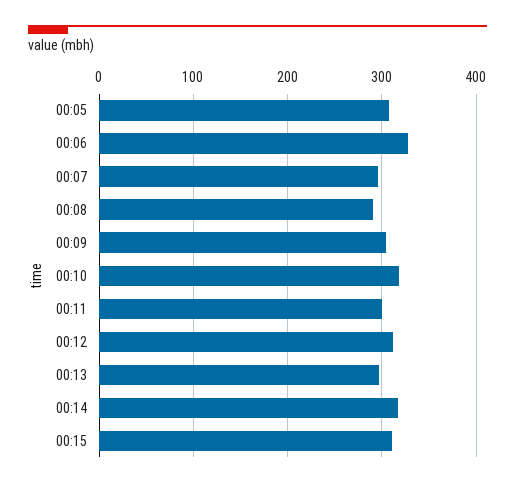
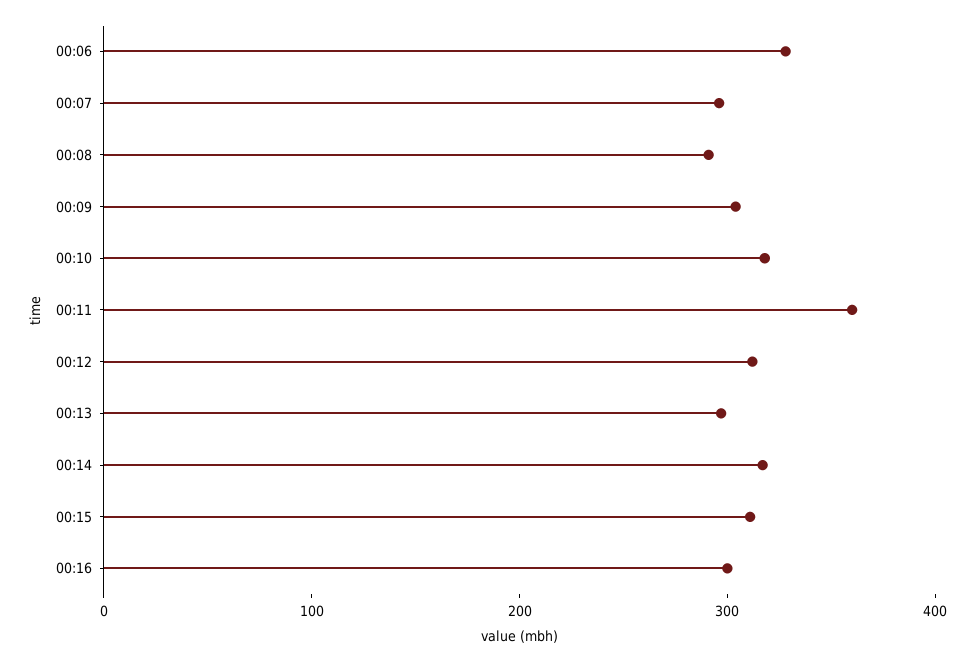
00:05: 310 -> none
00:11: 300 -> 360
00:16: none -> 300

